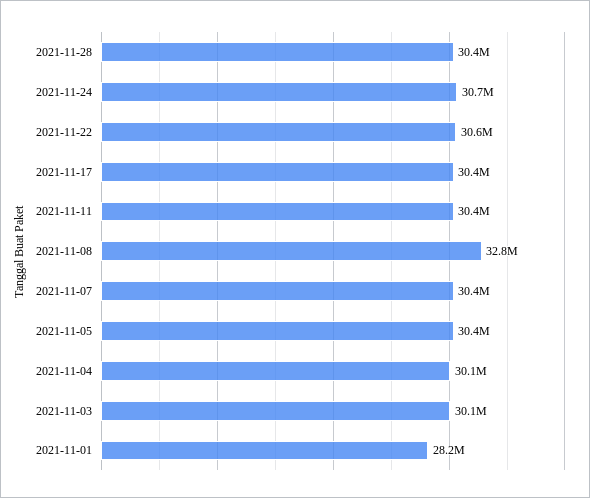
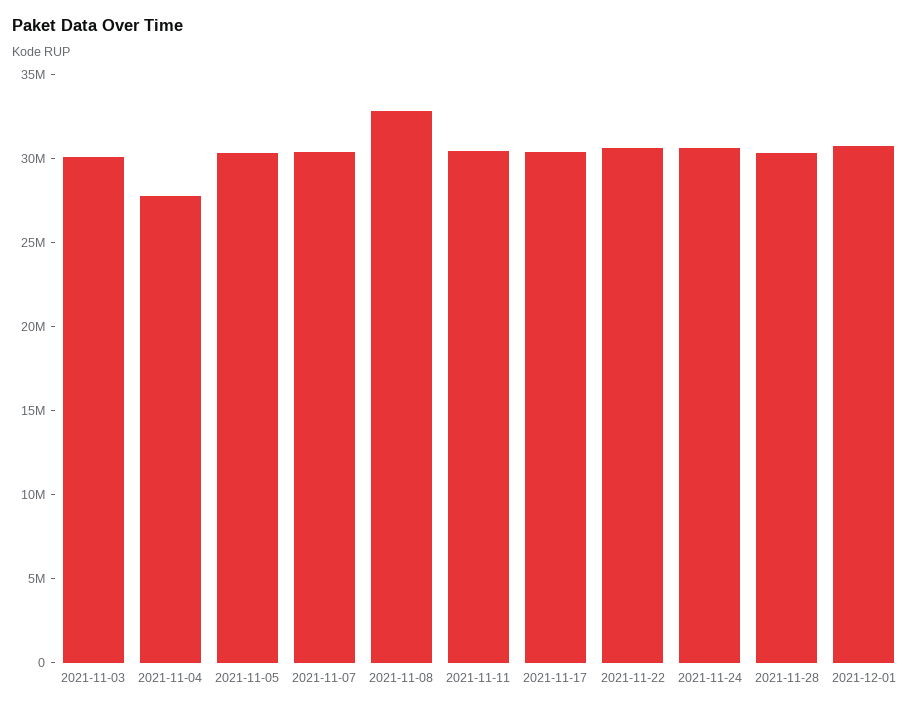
2021-11-04: 30100000 -> 28000000
2021-11-01: 28200000 -> none
2021-12-01: none -> 31000000

